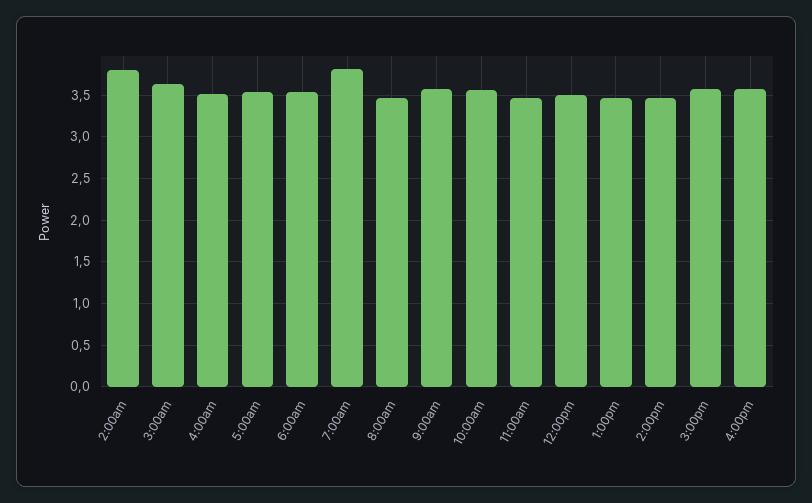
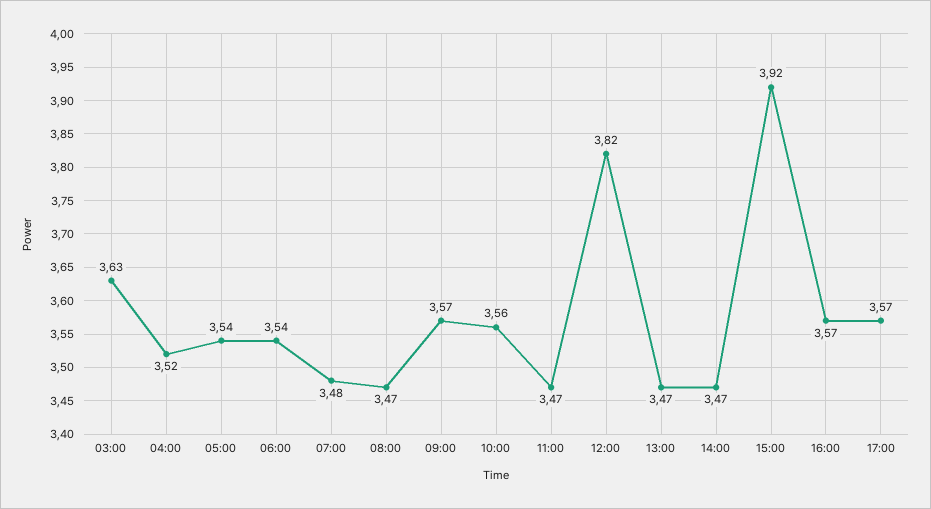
2:00am: 3.8 -> none
7:00am: 3.8 -> 3.48
12:00pm: 3.5 -> 3.82
3:00pm: 3.6 -> 3.92
17:00: none -> 3.57

